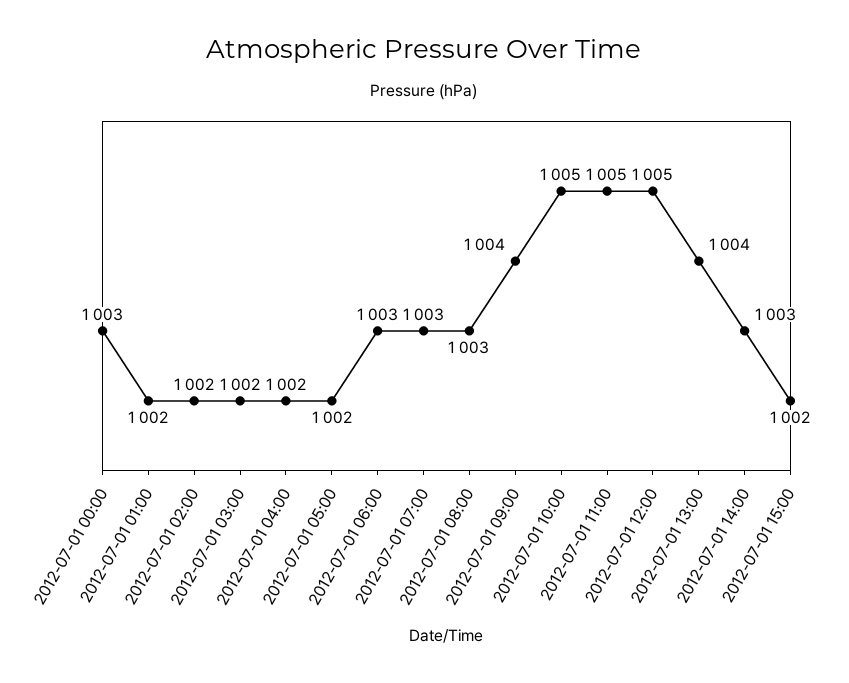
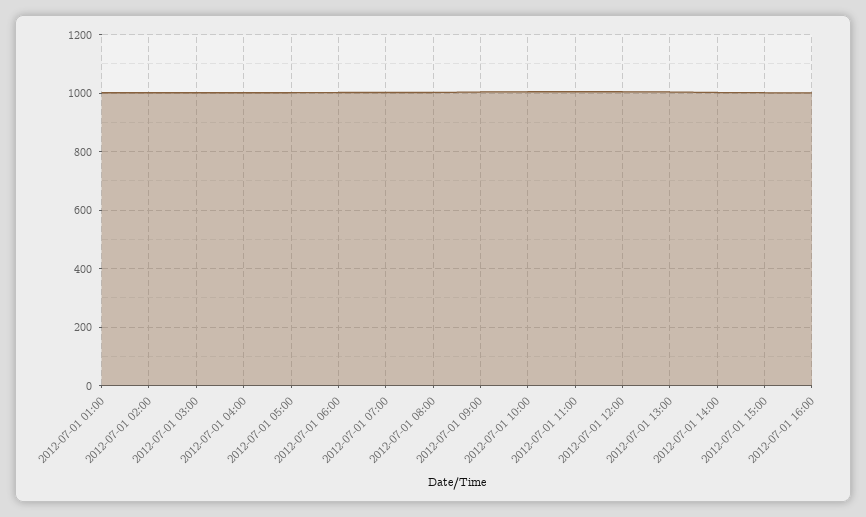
2012-07-01 00:00: 1003 -> none
2012-07-01 16:00: none -> 1000

